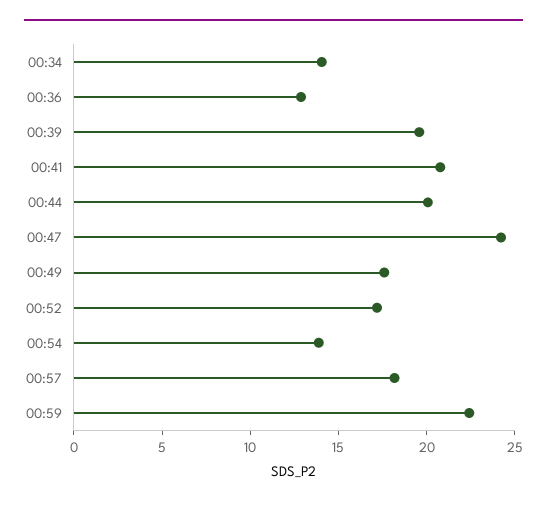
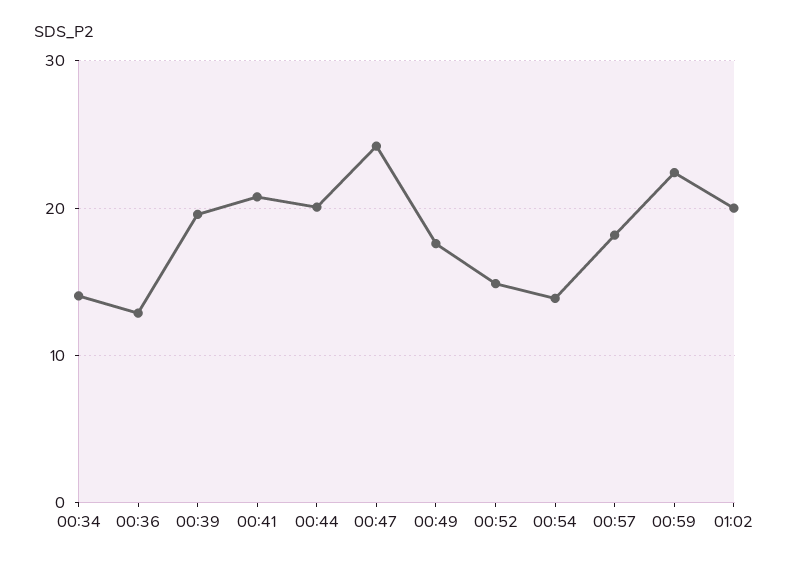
00:52: 17 -> 15
01:02: none -> 20

